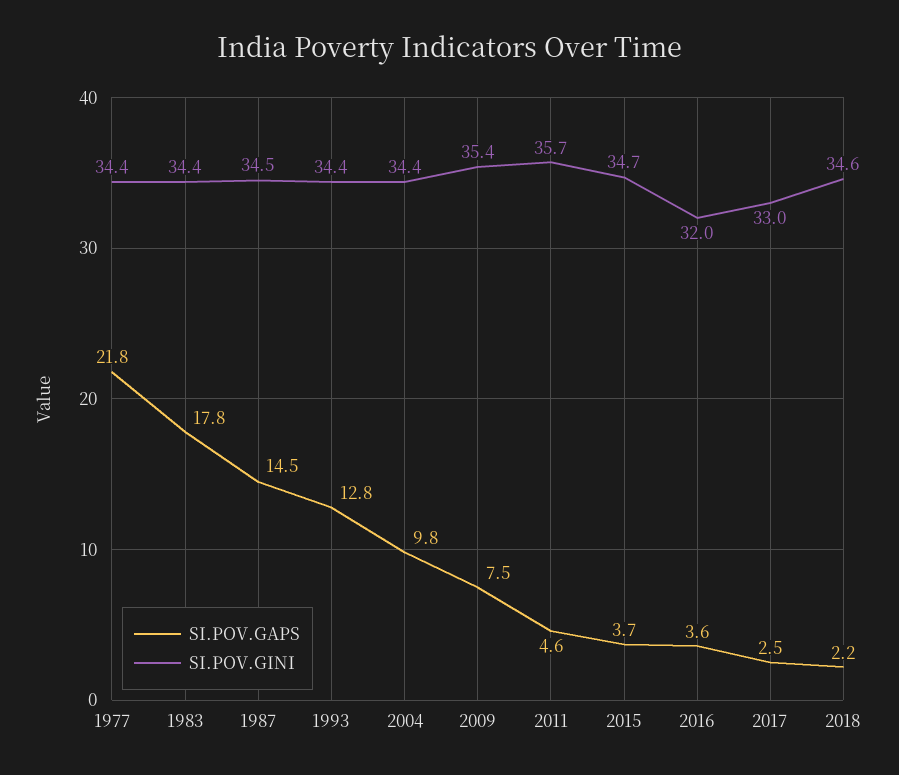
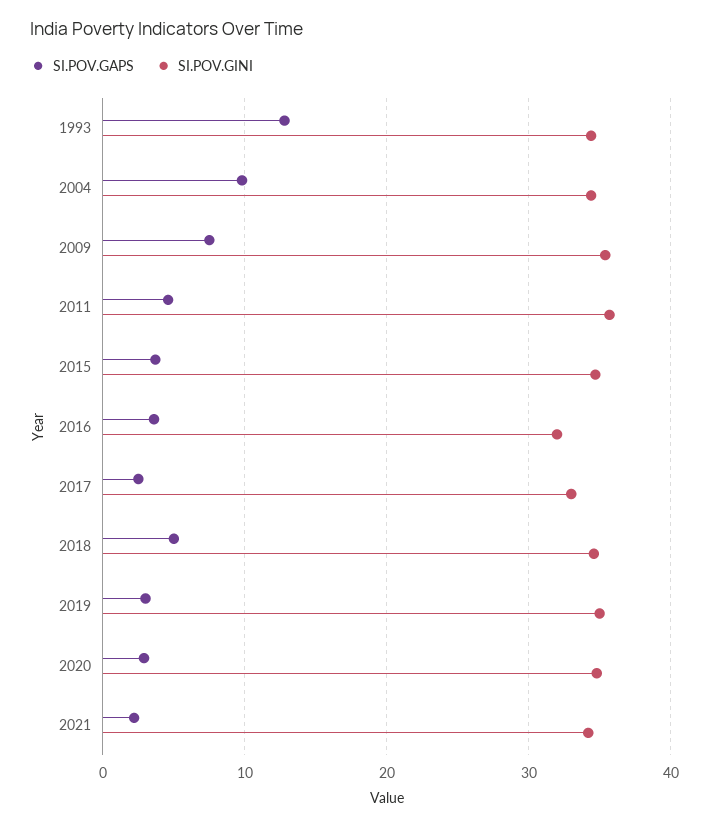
SI.POV.GAPS, 1977: 21.8 -> none
SI.POV.GINI, 1977: 34.4 -> none
SI.POV.GAPS, 1983: 17.8 -> none
SI.POV.GINI, 1983: 34.4 -> none
SI.POV.GAPS, 1987: 14.5 -> none
SI.POV.GINI, 1987: 34.5 -> none
SI.POV.GAPS, 2018: 2.2 -> 5
SI.POV.GAPS, 2019: none -> 3
SI.POV.GINI, 2019: none -> 35
SI.POV.GAPS, 2020: none -> 3
SI.POV.GINI, 2020: none -> 35
SI.POV.GAPS, 2021: none -> 2
SI.POV.GINI, 2021: none -> 34

